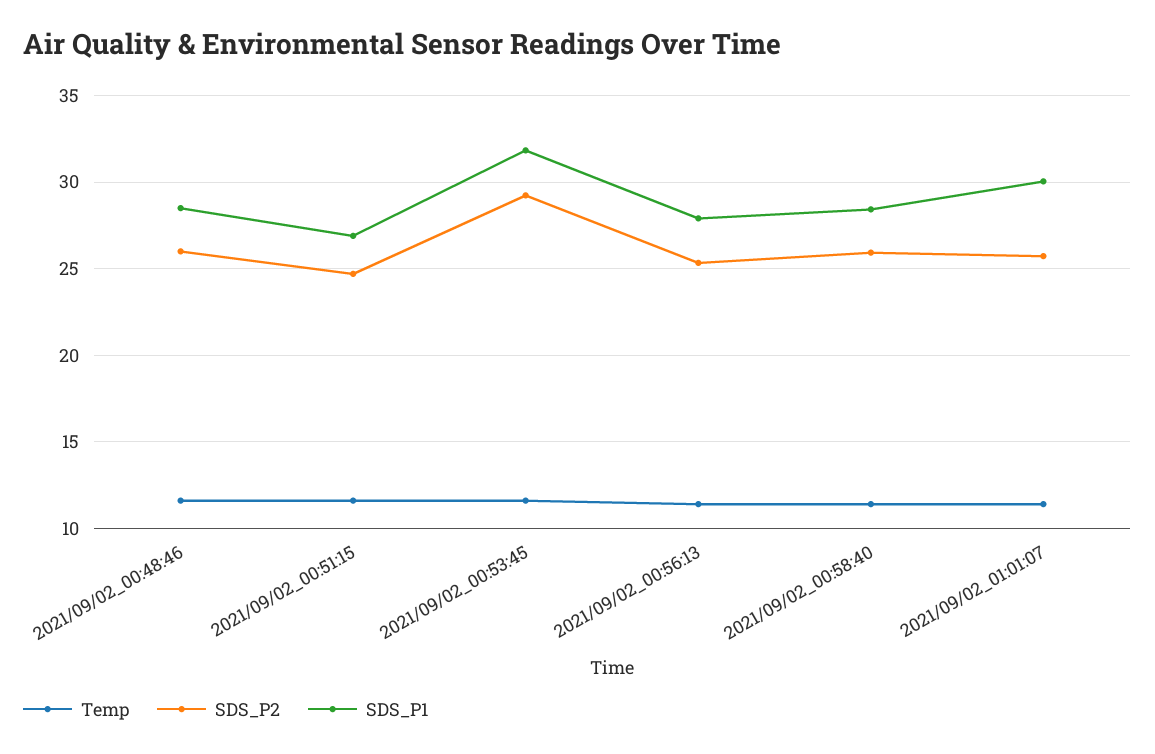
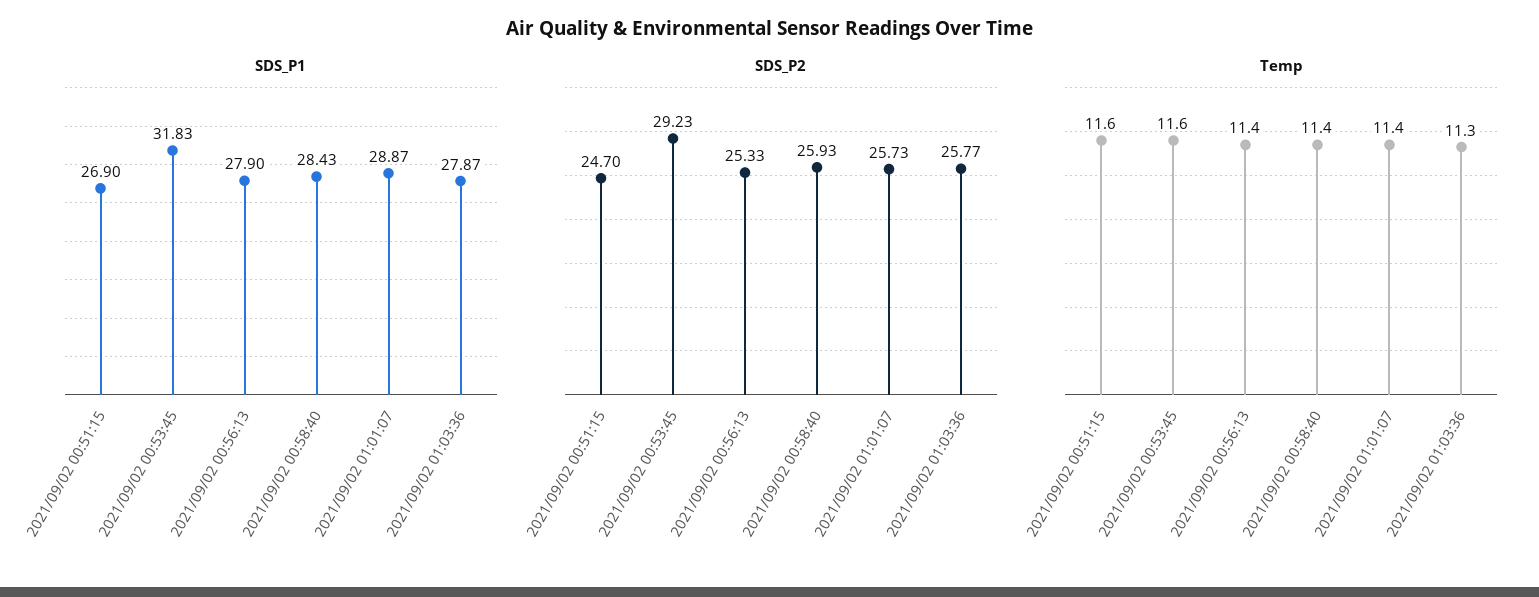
Temp, 2021/09/02_00:48:46: 11.5 -> none
SDS_P2, 2021/09/02_00:48:46: 26 -> none
SDS_P1, 2021/09/02_00:48:46: 28.5 -> none
SDS_P1, 2021/09/02_01:01:07: 30 -> 28.87
SDS_P1, 2021/09/02 01:03:36: none -> 27.87
SDS_P2, 2021/09/02 01:03:36: none -> 25.77
Temp, 2021/09/02 01:03:36: none -> 11.3

